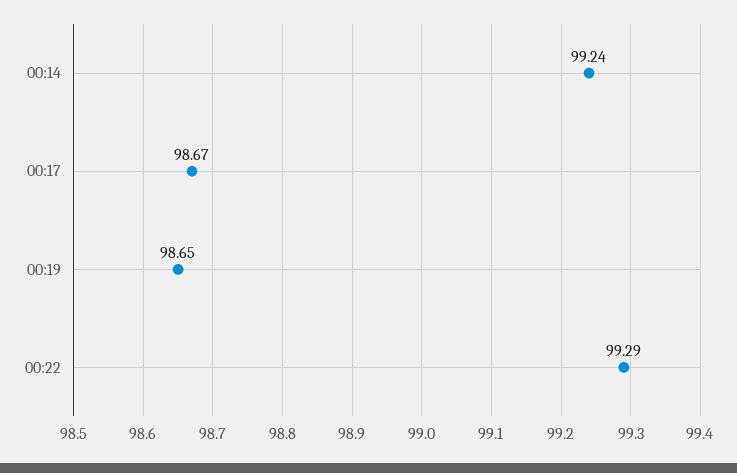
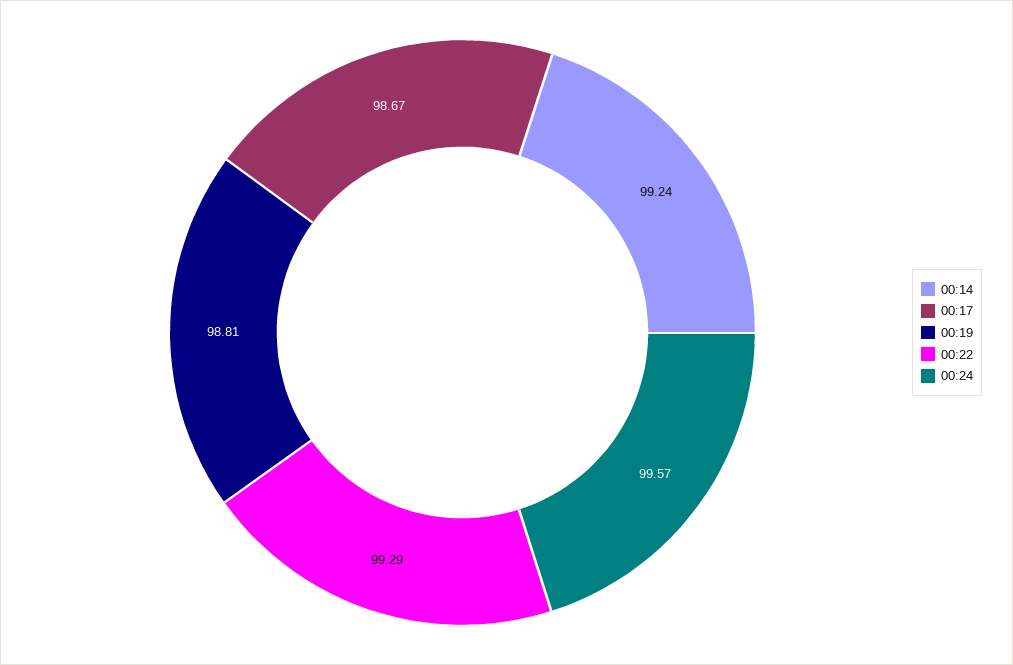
00:19: 98.65 -> 98.81
00:24: none -> 99.57

